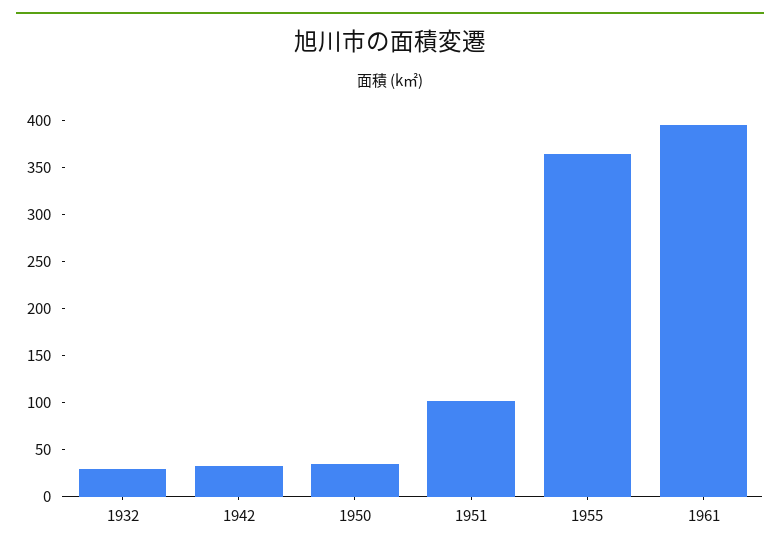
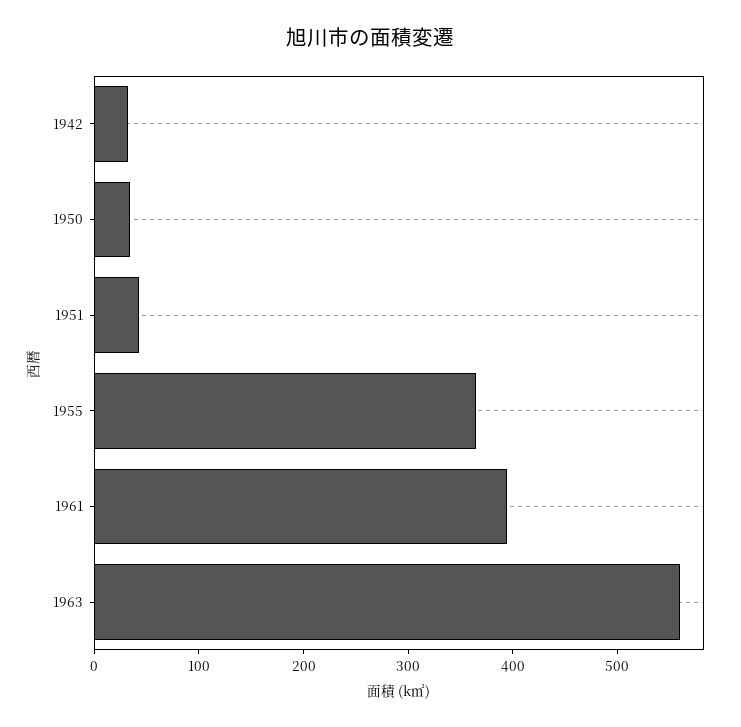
1932: 30 -> none
1951: 100 -> 40
1963: none -> 560

